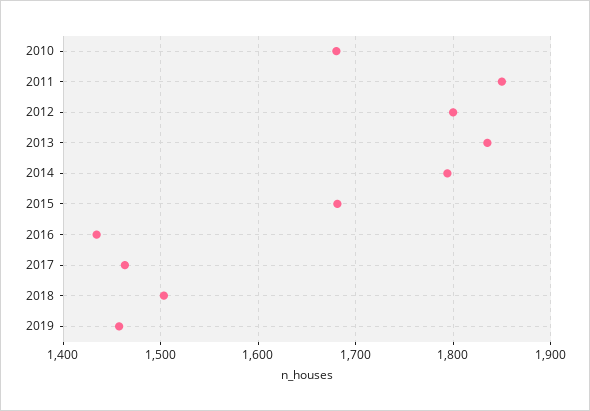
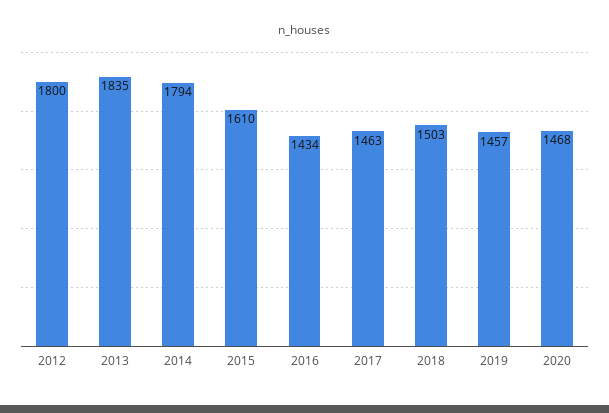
2010: 1680 -> none
2011: 1850 -> none
2015: 1680 -> 1610
2020: none -> 1468

